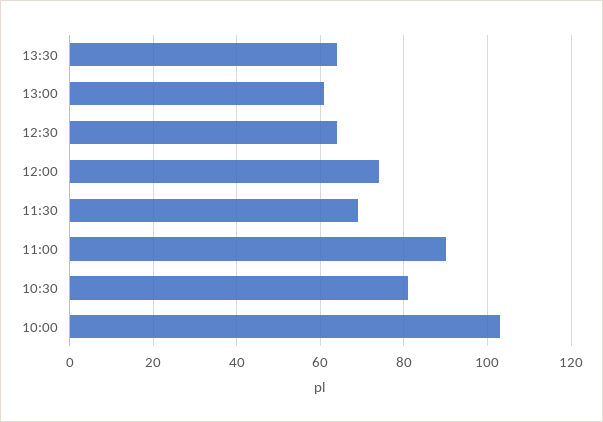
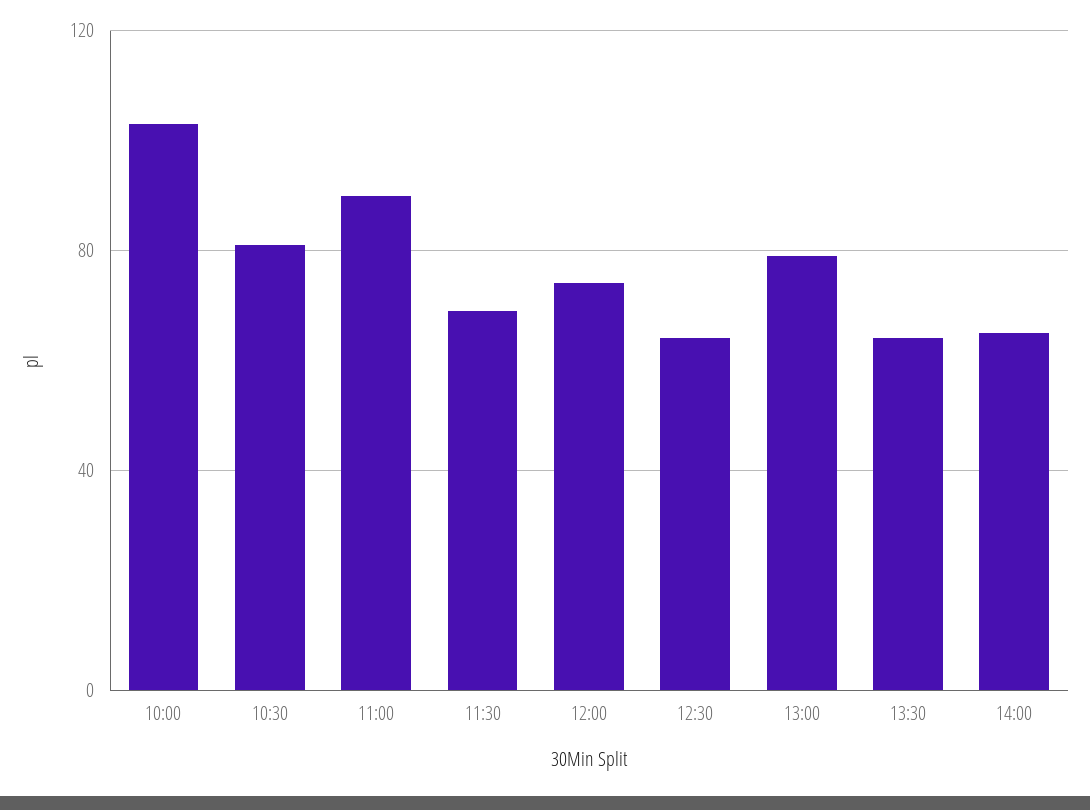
13:00: 60 -> 80
14:00: none -> 65

